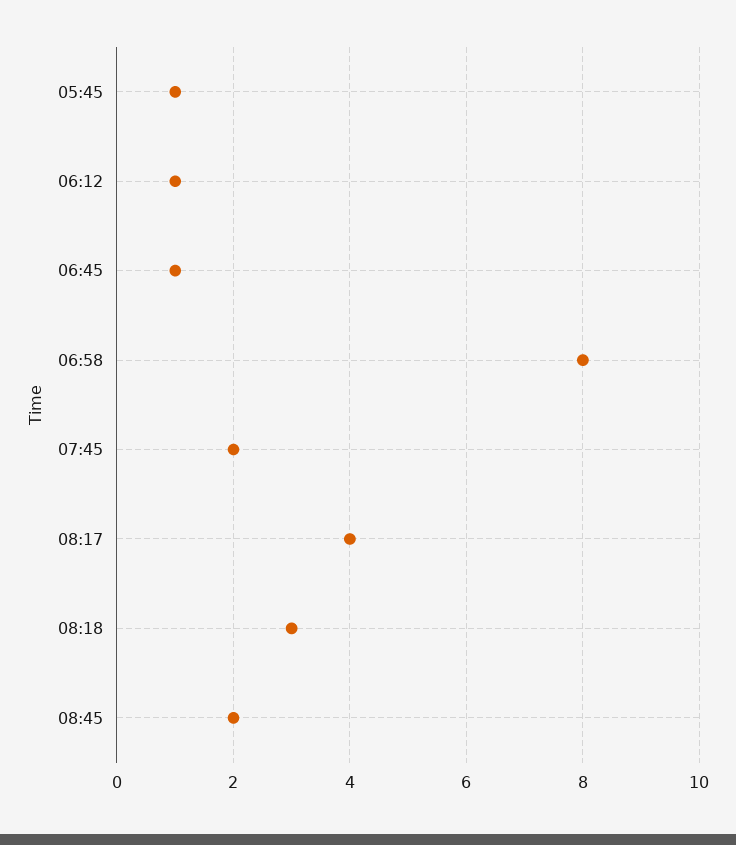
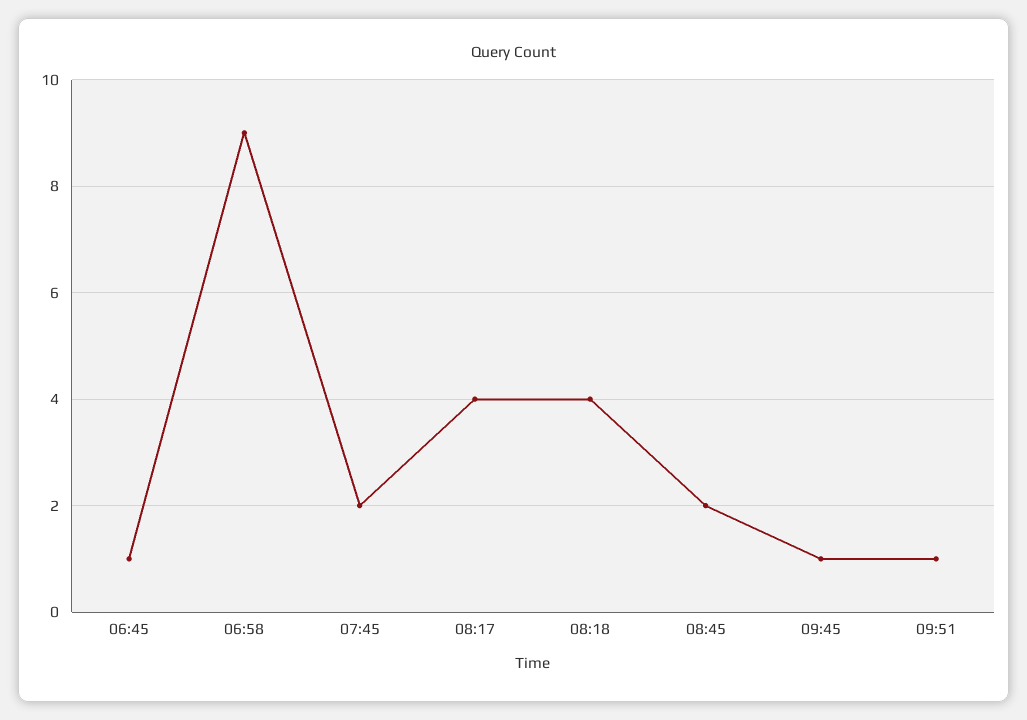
05:45: 1 -> none
06:12: 1 -> none
06:58: 8 -> 9
08:18: 3 -> 4
09:45: none -> 1
09:51: none -> 1

